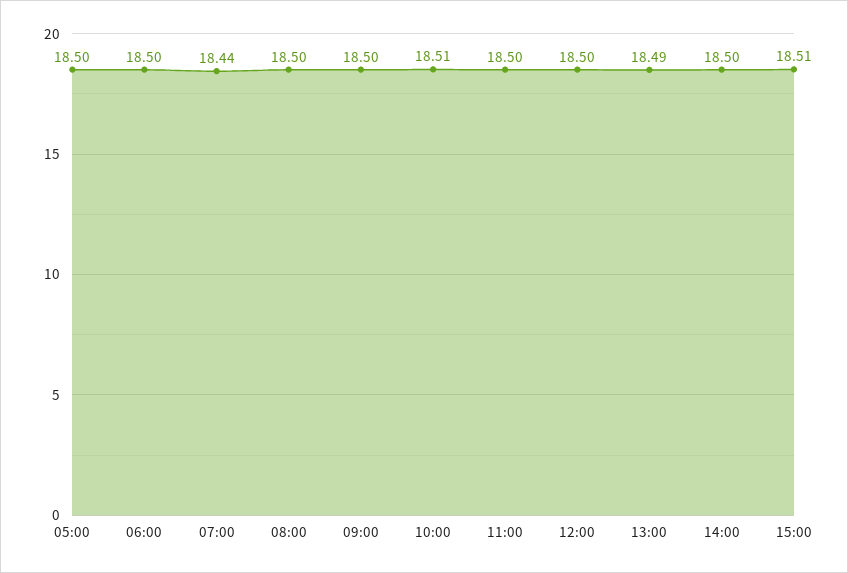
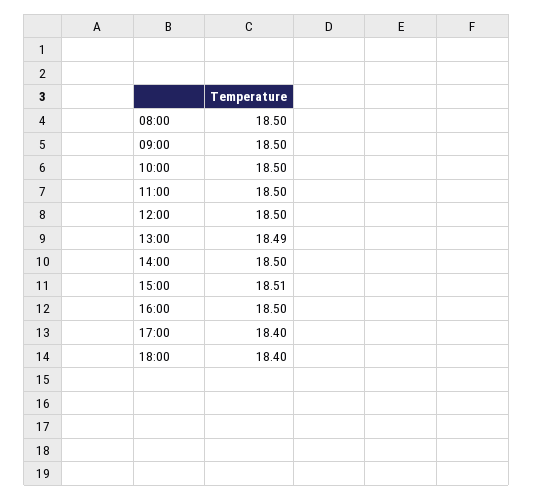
05:00: 18.5 -> none
06:00: 18.5 -> none
07:00: 18.44 -> none
10:00: 18.51 -> 18.5
16:00: none -> 18.5
17:00: none -> 18.4
18:00: none -> 18.4

